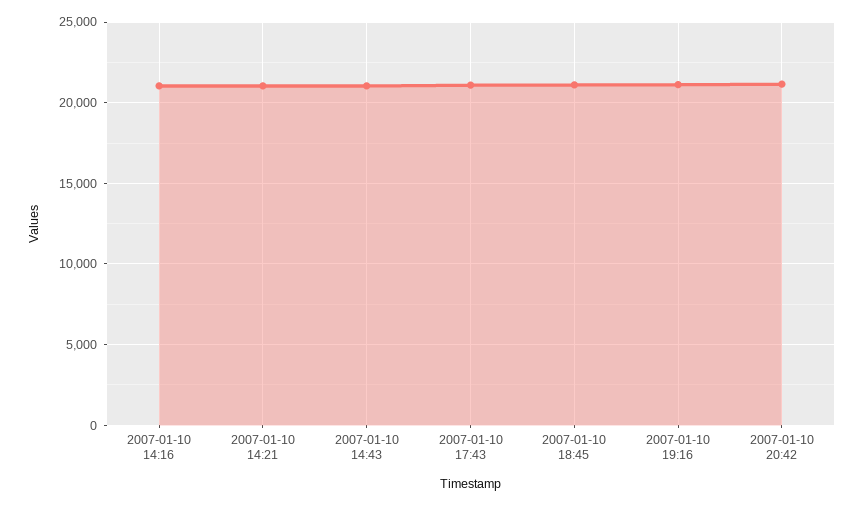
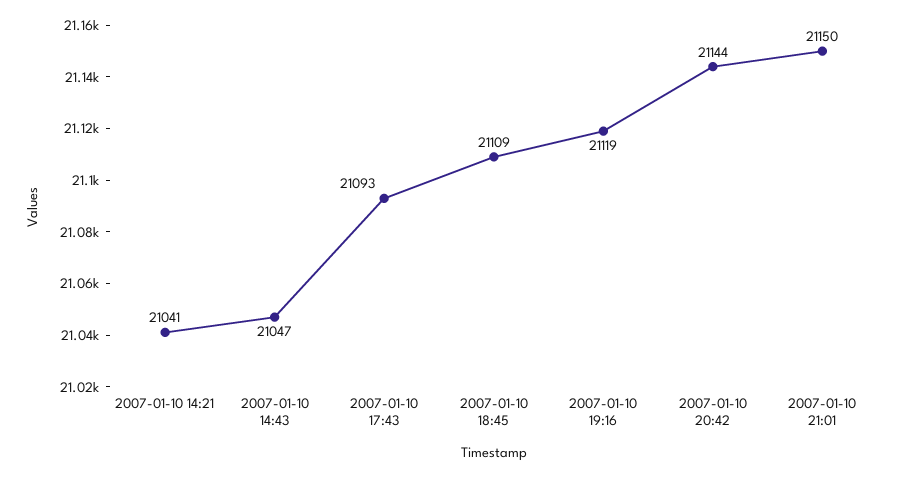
2007-01-10 14:16: 21000 -> none
2007-01-10 21:01: none -> 21150

